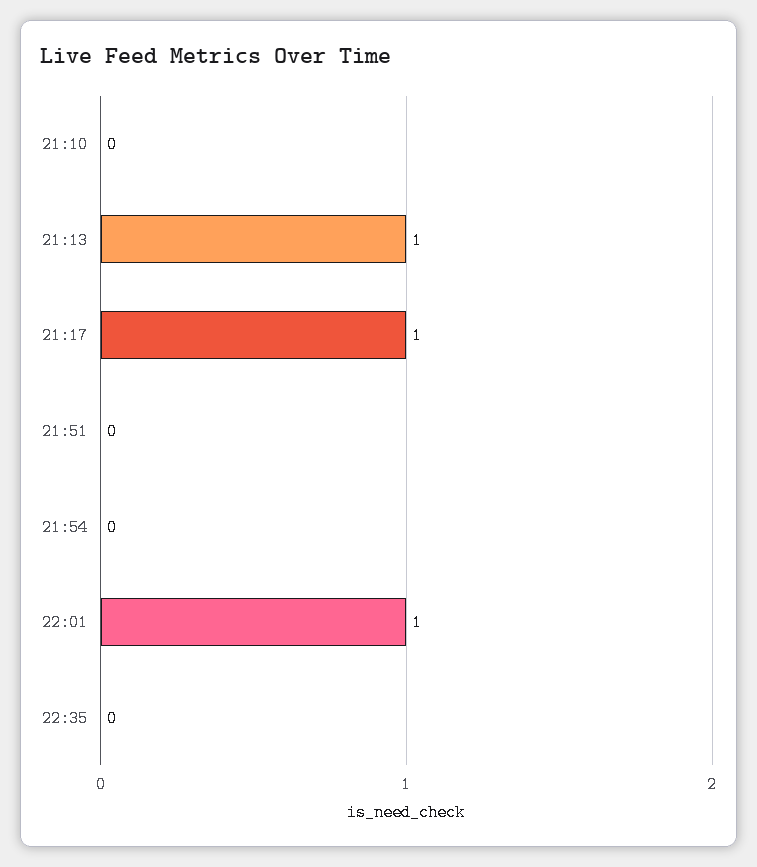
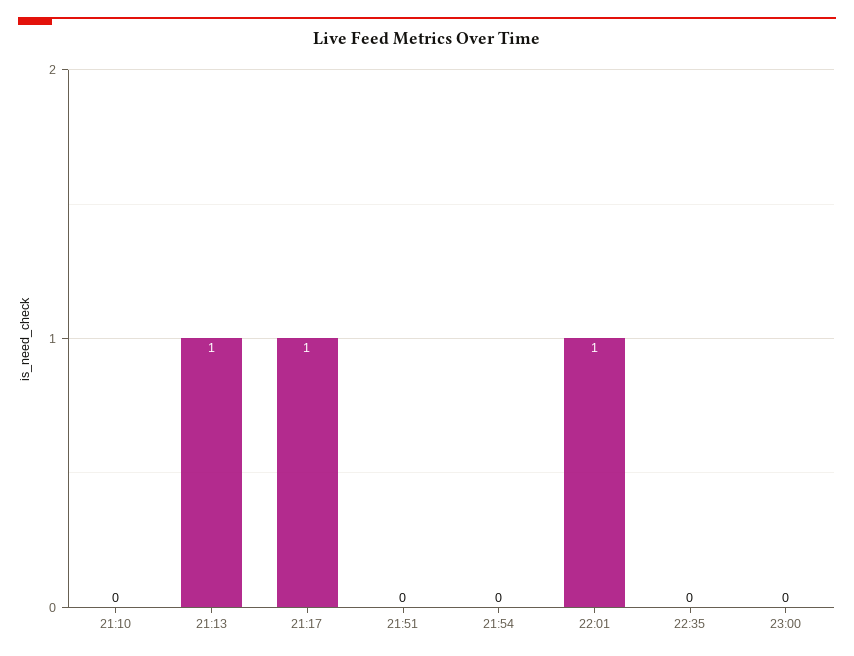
23:00: none -> 0

